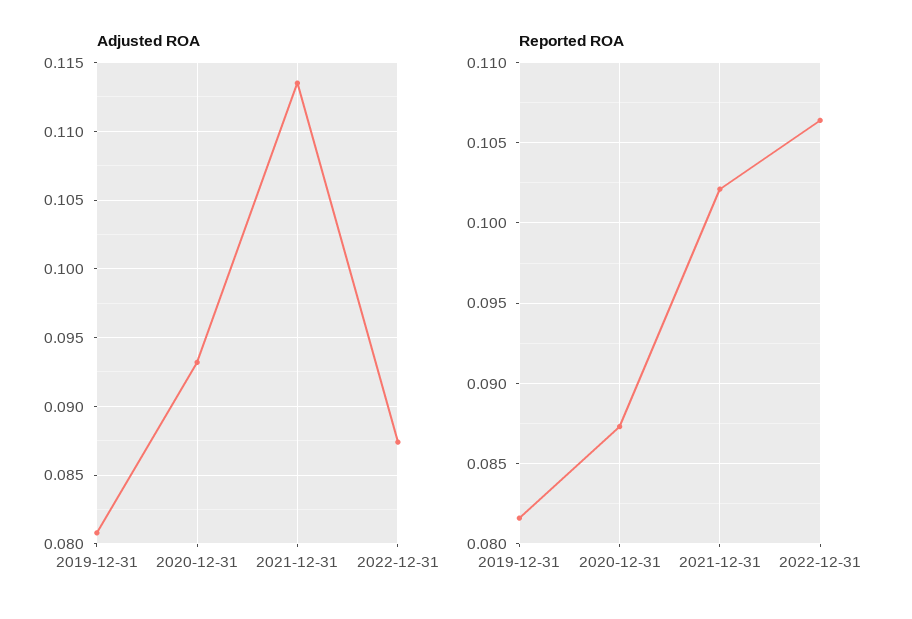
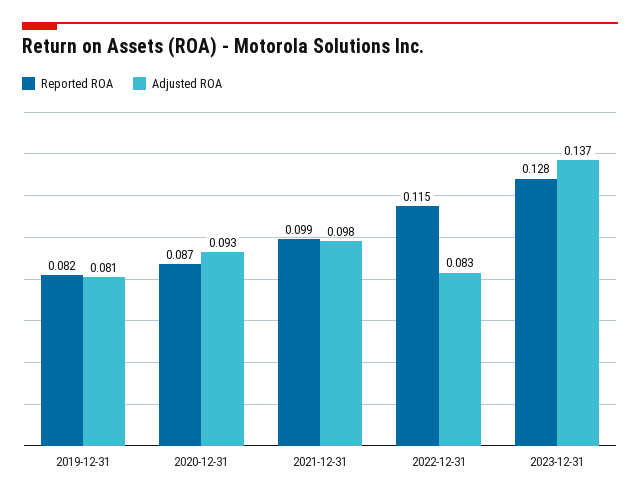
Adjusted ROA, 2021-12-31: 0.1135 -> 0.098
Adjusted ROA, 2022-12-31: 0.0875 -> 0.083
Reported ROA, 2021-12-31: 0.102 -> 0.099
Reported ROA, 2022-12-31: 0.1065 -> 0.115
Reported ROA, 2023-12-31: none -> 0.128
Adjusted ROA, 2023-12-31: none -> 0.137

